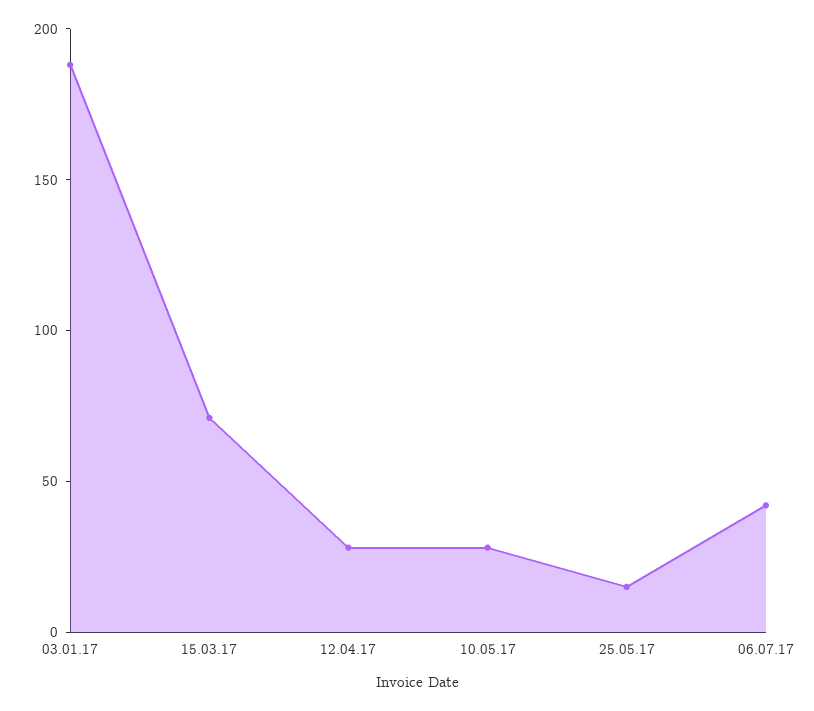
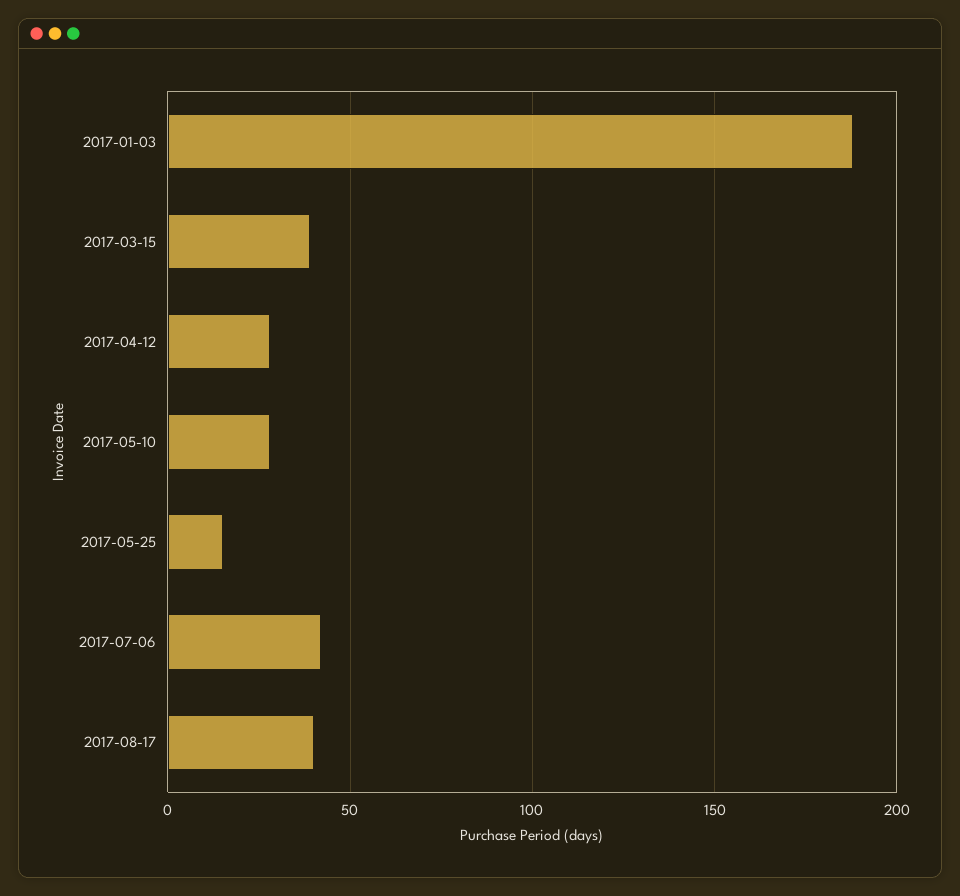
15.03.17: 70 -> 40
2017-08-17: none -> 40

